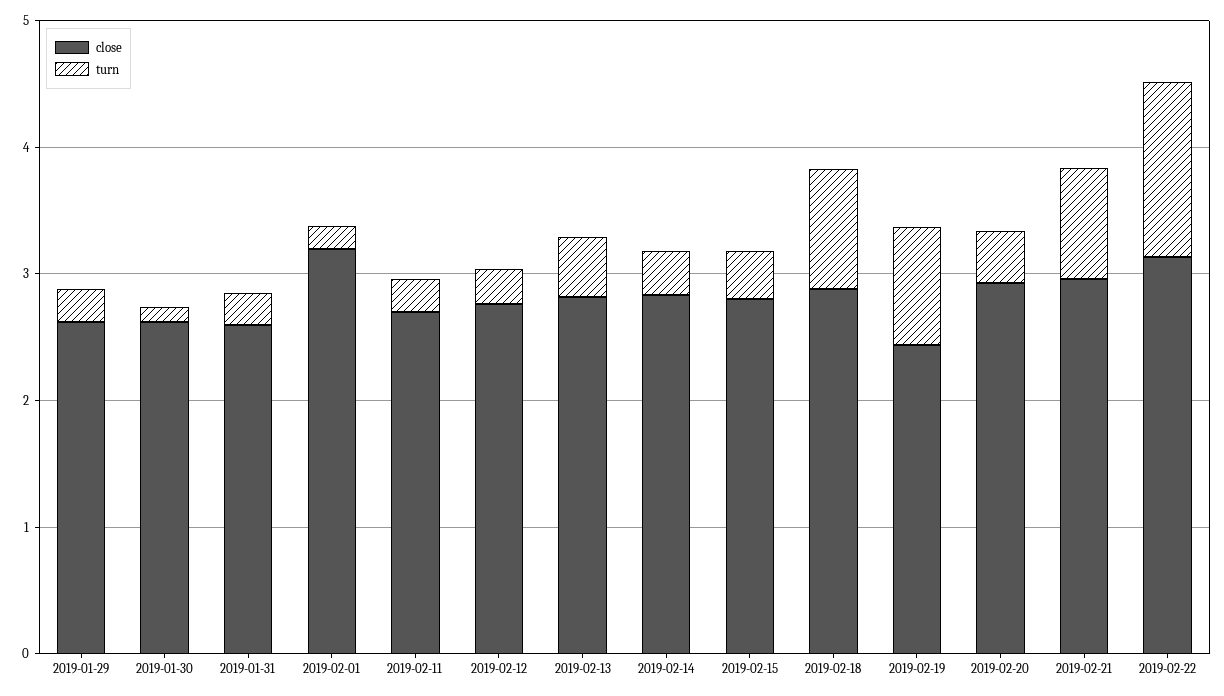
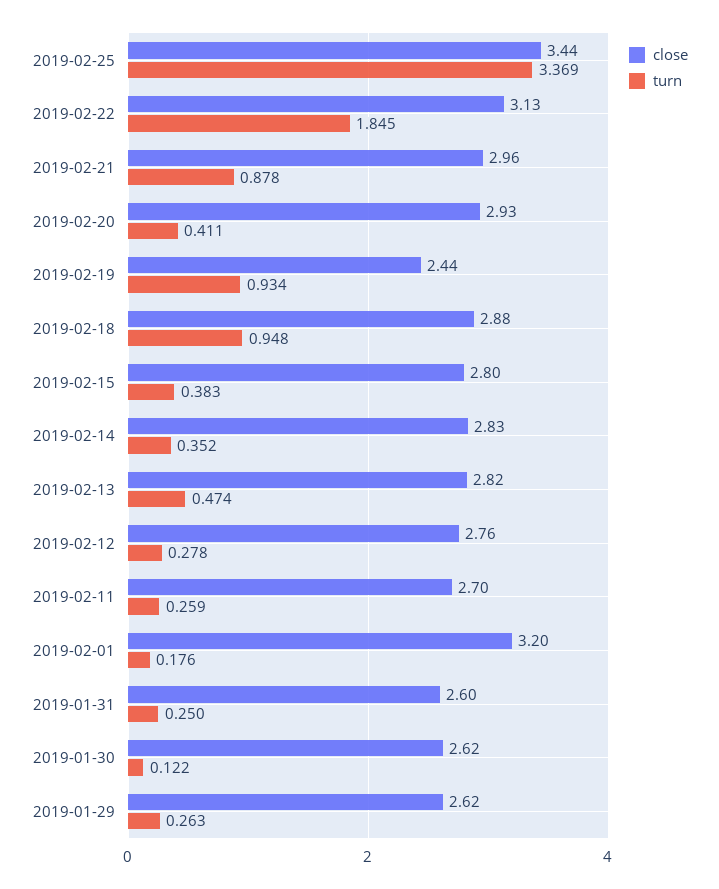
turn, 2019-02-22: 1.4 -> 1.845
close, 2019-02-25: none -> 3.44
turn, 2019-02-25: none -> 3.369

